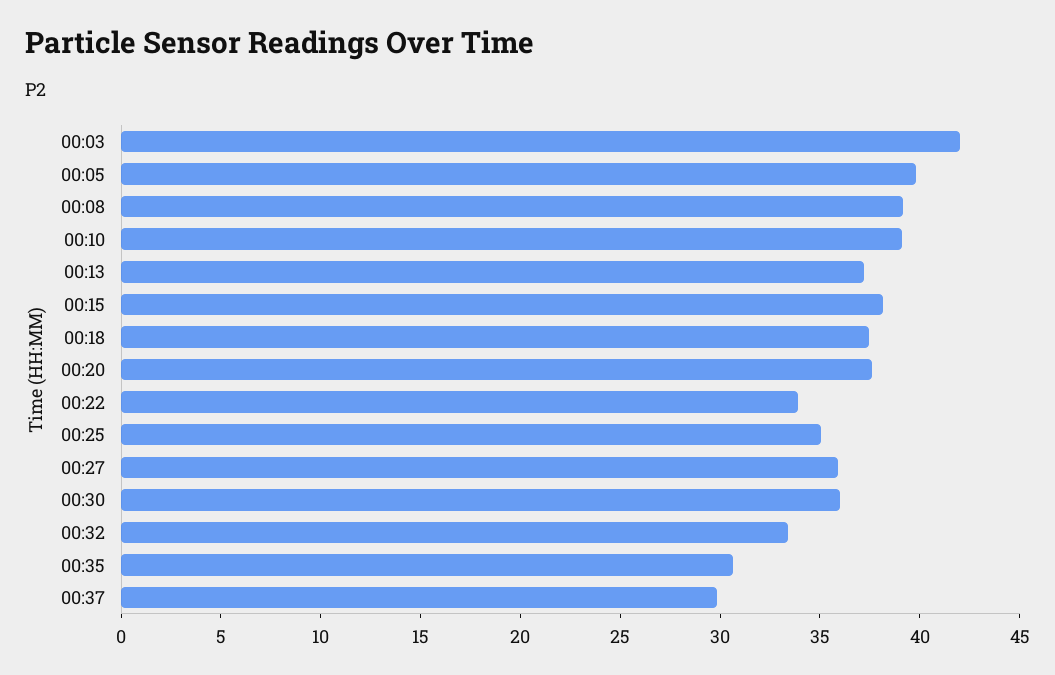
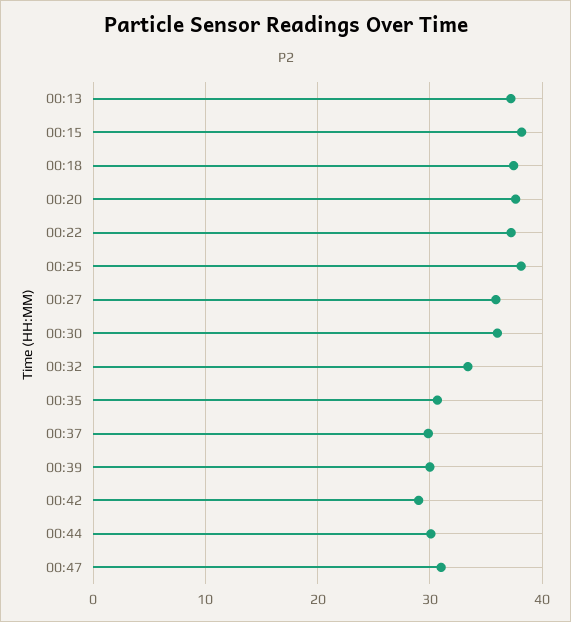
00:03: 42 -> none
00:05: 40 -> none
00:08: 39 -> none
00:10: 39 -> none
00:22: 34 -> 37
00:25: 35 -> 38
00:39: none -> 30
00:42: none -> 29
00:44: none -> 30
00:47: none -> 31

